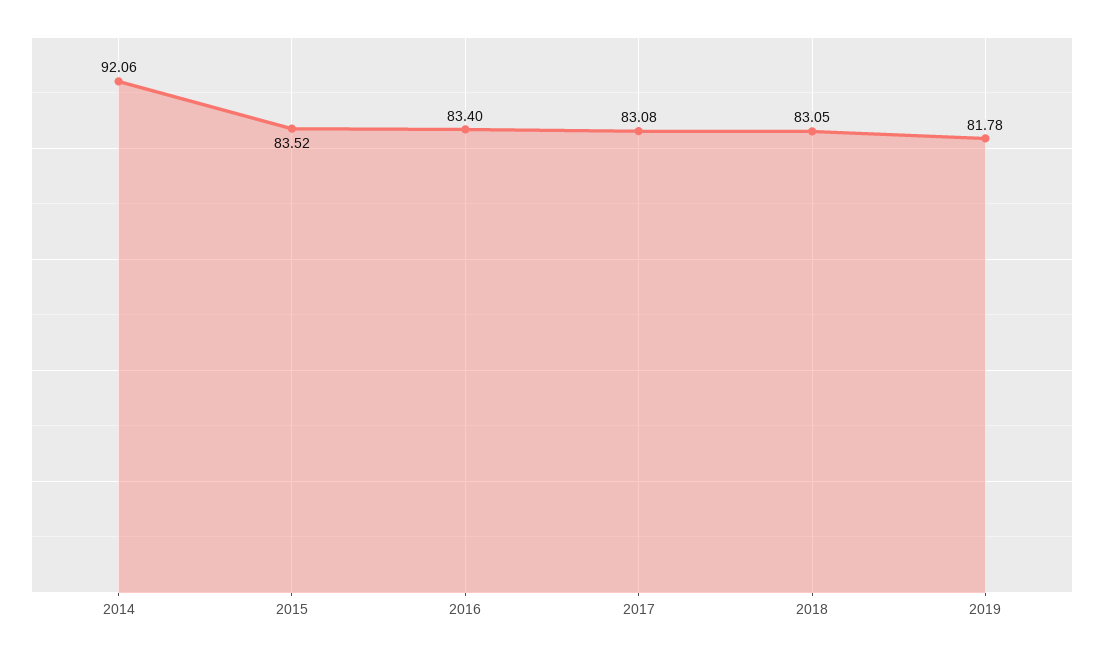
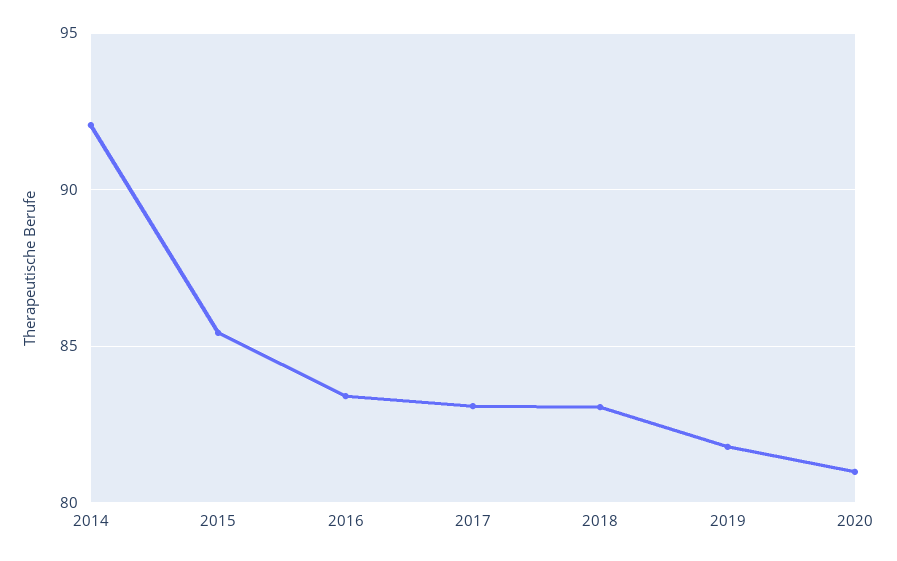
2015: 83.52 -> 85.5
2020: none -> 81

